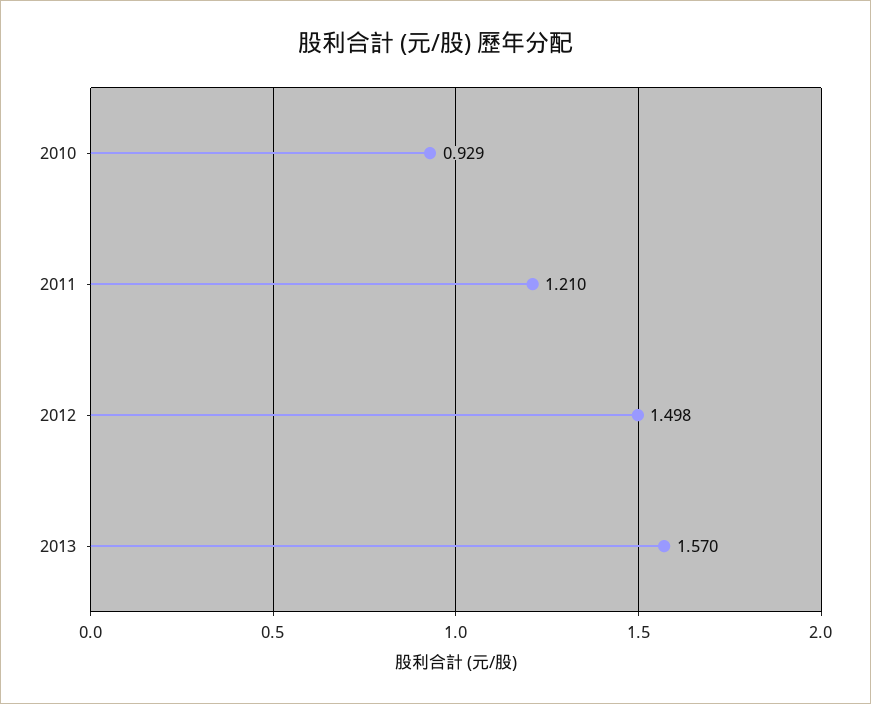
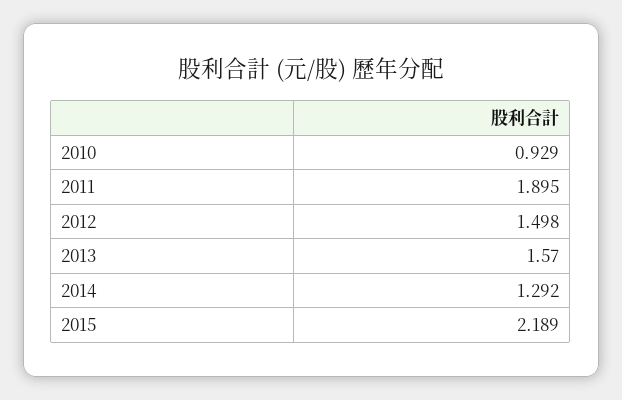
2011: 1.21 -> 1.895
2014: none -> 1.292
2015: none -> 2.189

